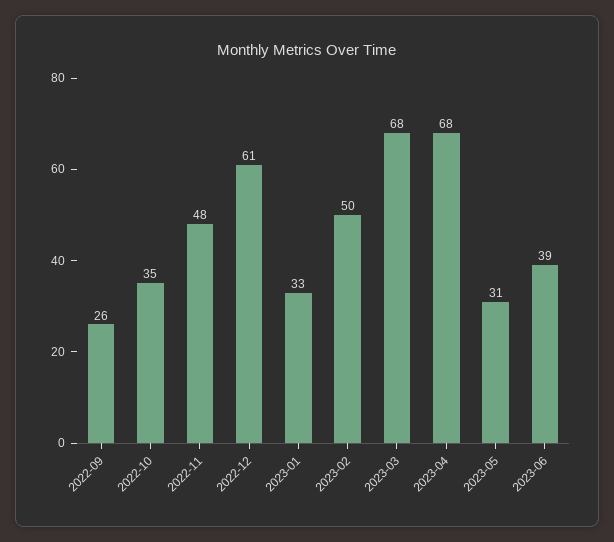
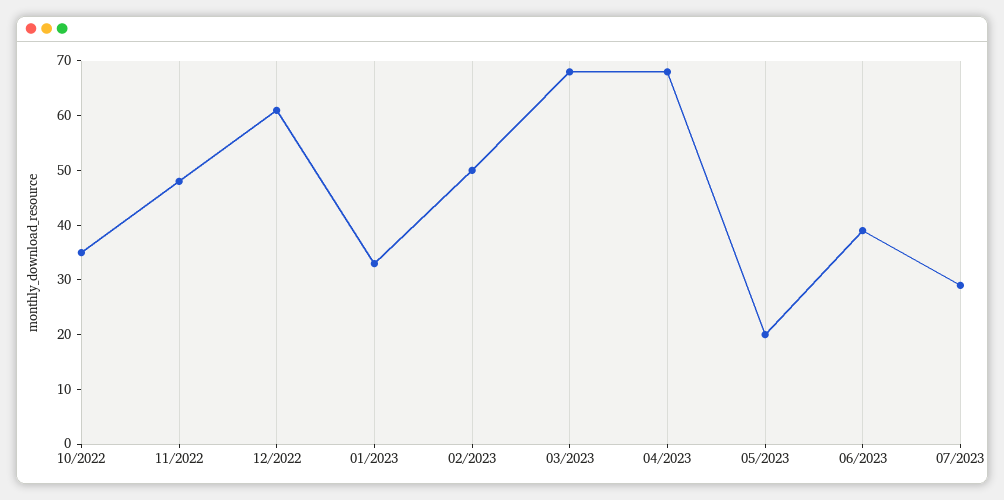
2022-09: 26 -> none
2023-05: 31 -> 20
07/2023: none -> 30

